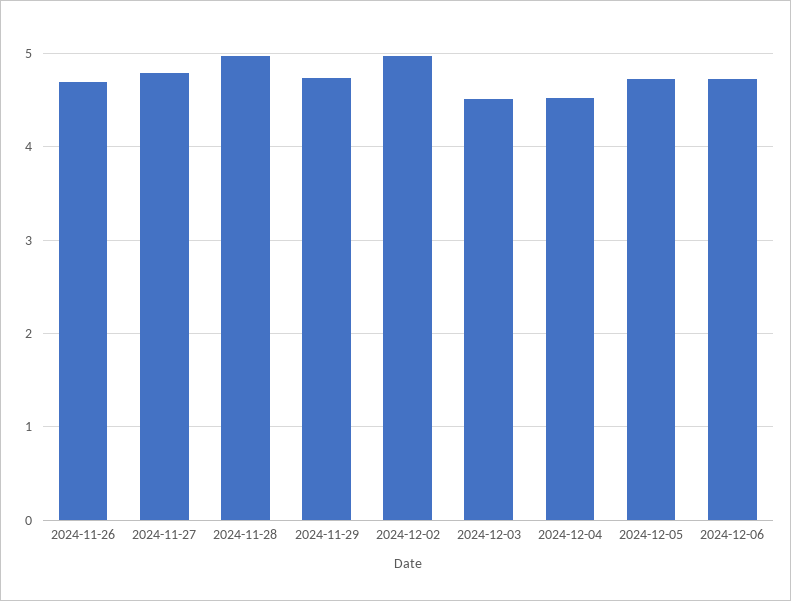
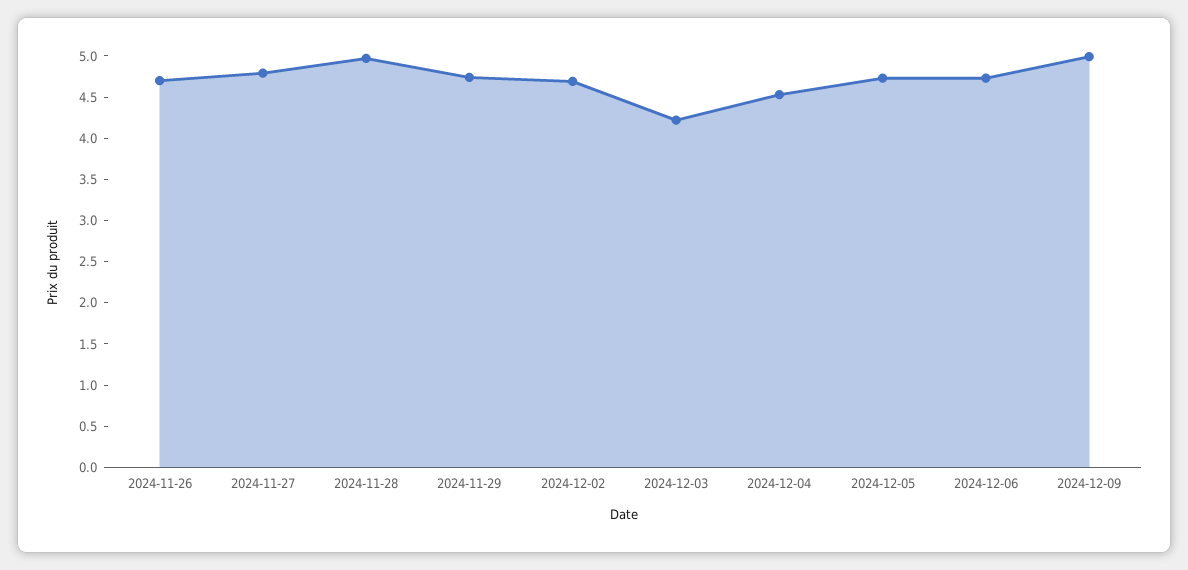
2024-12-02: 5 -> 4.7
2024-12-03: 4.5 -> 4.2
2024-12-09: none -> 5

